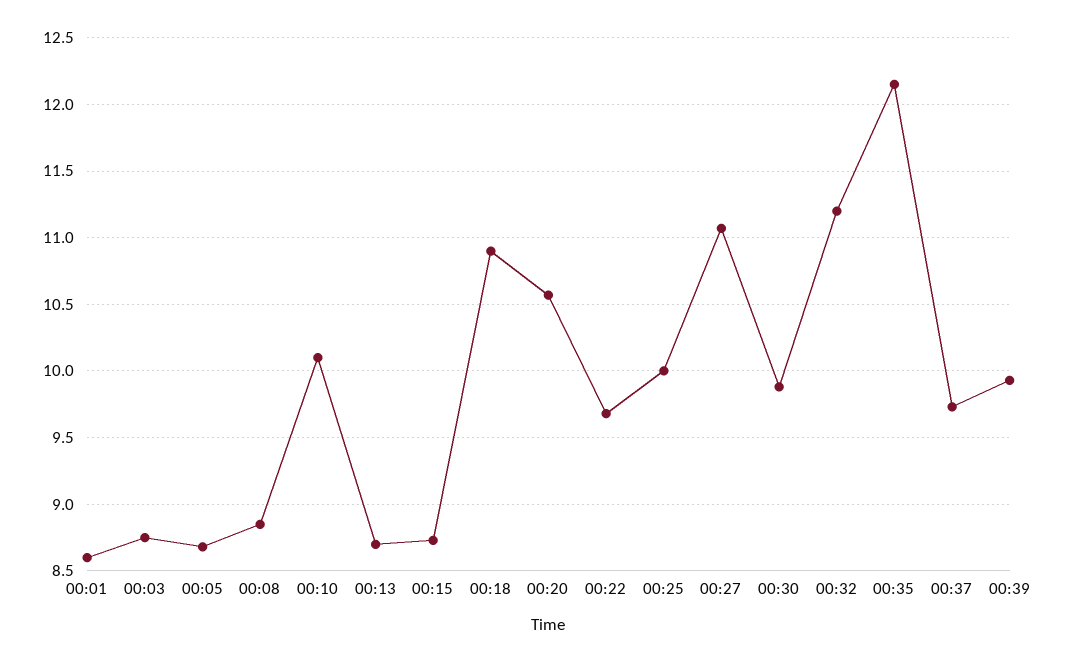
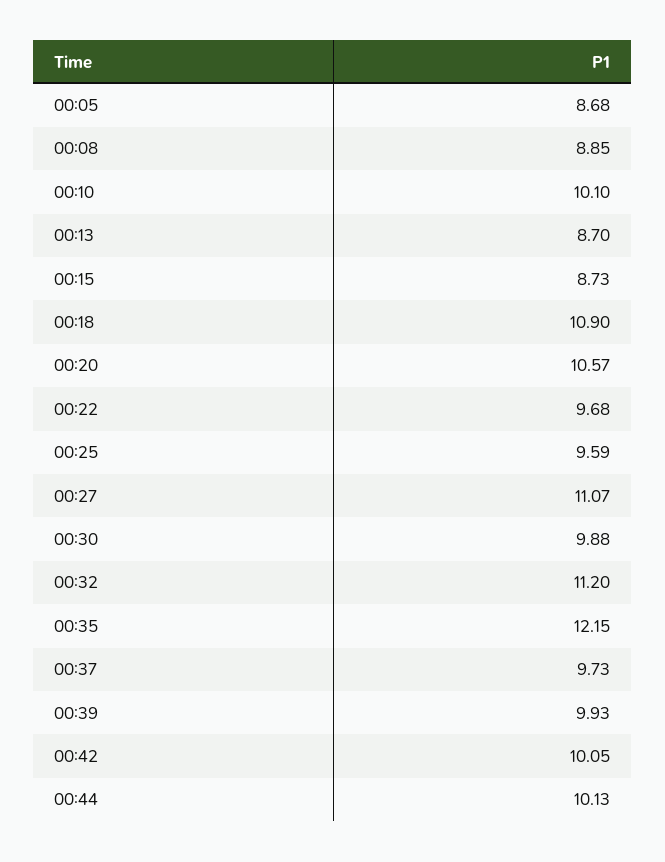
00:01: 8.6 -> none
00:03: 8.75 -> none
00:25: 10 -> 9.59
00:42: none -> 10.05
00:44: none -> 10.13

